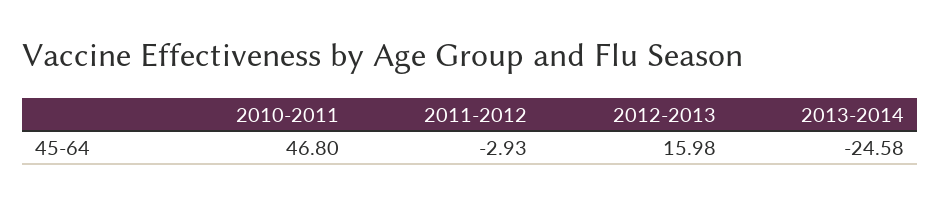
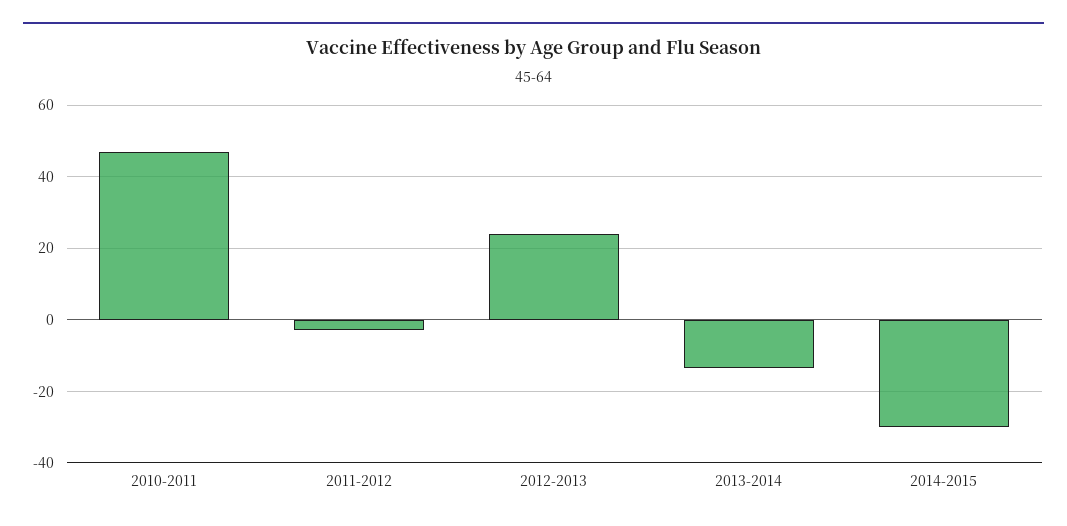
2012-2013: 15.98 -> 24
2013-2014: -24.58 -> -14
2014-2015: none -> -30

